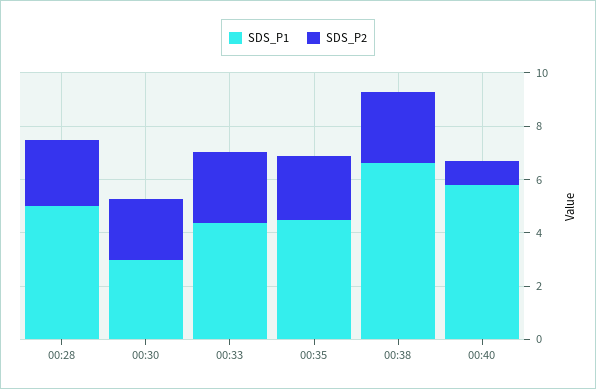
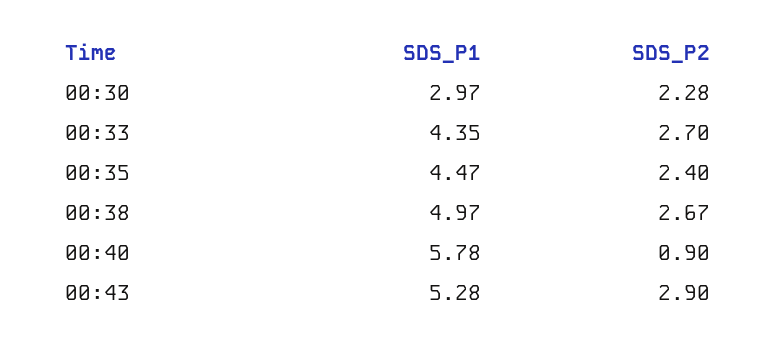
SDS_P1, 00:28: 5 -> none
SDS_P2, 00:28: 2.5 -> none
SDS_P1, 00:38: 6.5 -> 4.97
SDS_P1, 00:43: none -> 5.28
SDS_P2, 00:43: none -> 2.9

